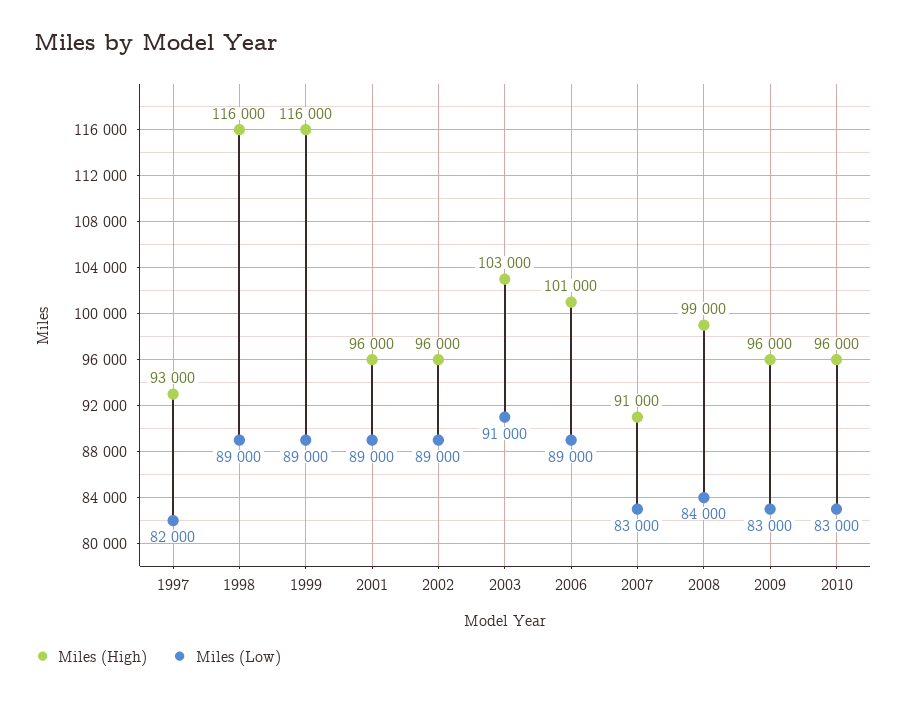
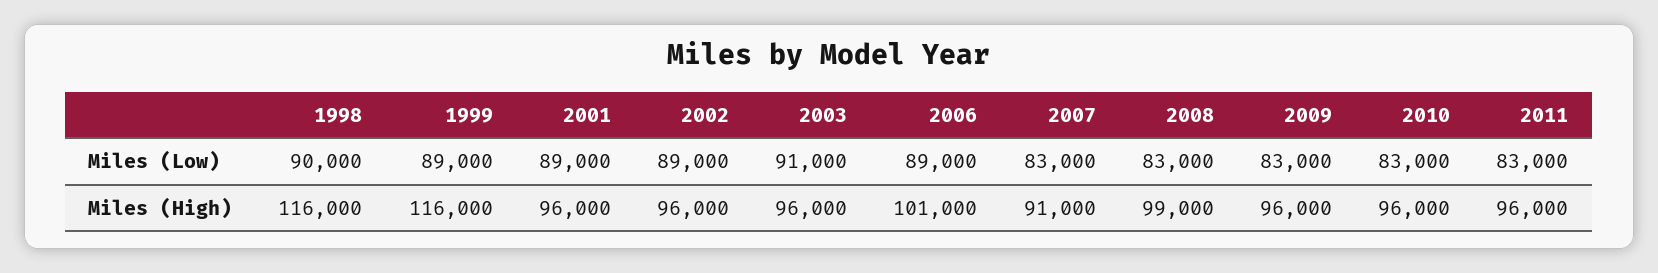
Miles (High), 1997: 93000 -> none
Miles (Low), 1997: 82000 -> none
Miles (Low), 1998: 89000 -> 90000
Miles (High), 2003: 103000 -> 96000
Miles (Low), 2008: 84000 -> 83000
Miles (Low), 2011: none -> 83000
Miles (High), 2011: none -> 96000

